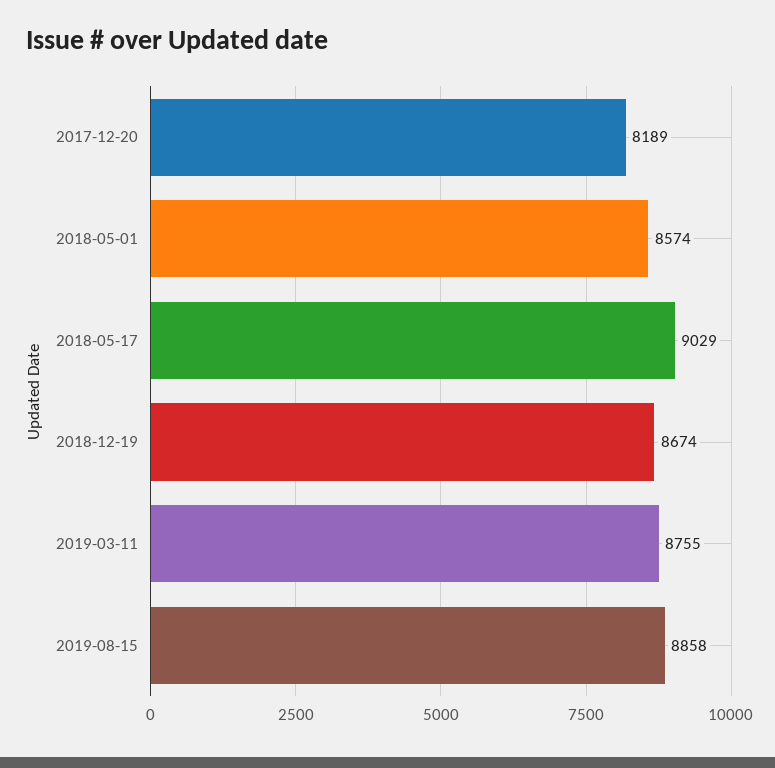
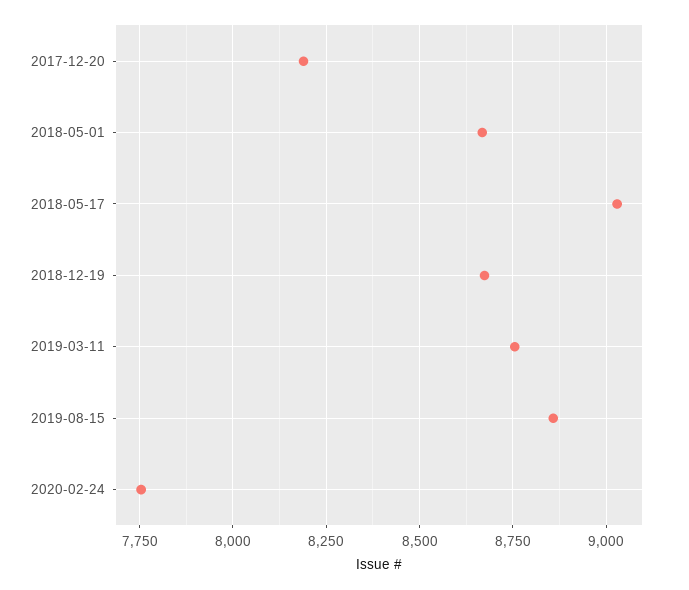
2018-05-01: 8574 -> 8675
2020-02-24: none -> 7750

